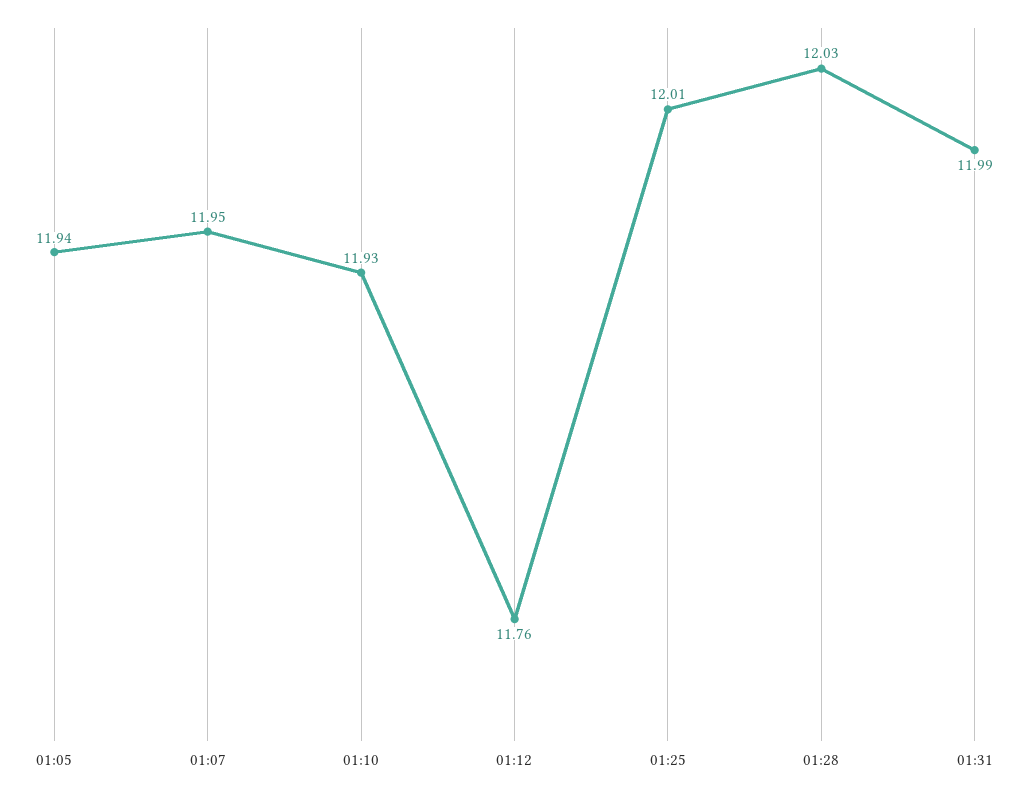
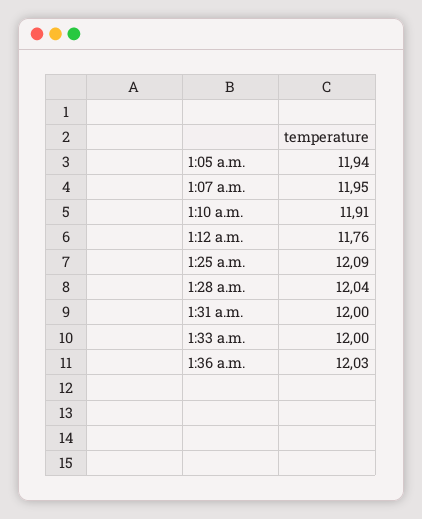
01:10: 11.93 -> 11.91
01:25: 12.01 -> 12.09
01:28: 12.03 -> 12.04
01:31: 11.99 -> 12
1:33 a.m.: none -> 12
1:36 a.m.: none -> 12.03

